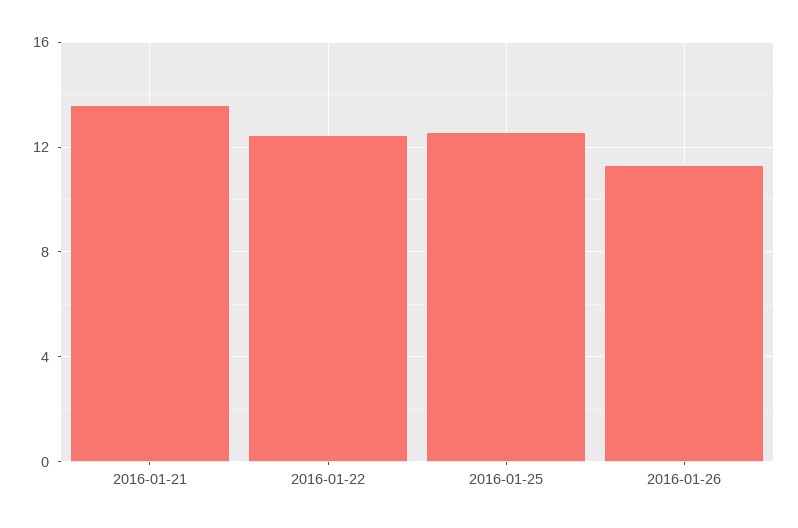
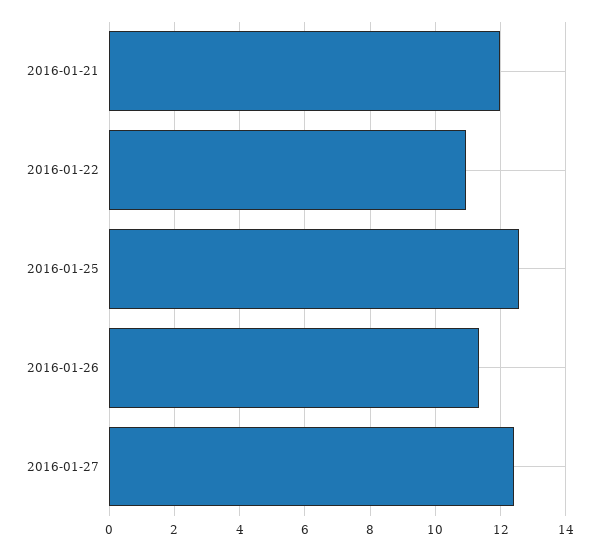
2016-01-21: 13.5 -> 12
2016-01-22: 12.5 -> 11
2016-01-27: none -> 12.4

